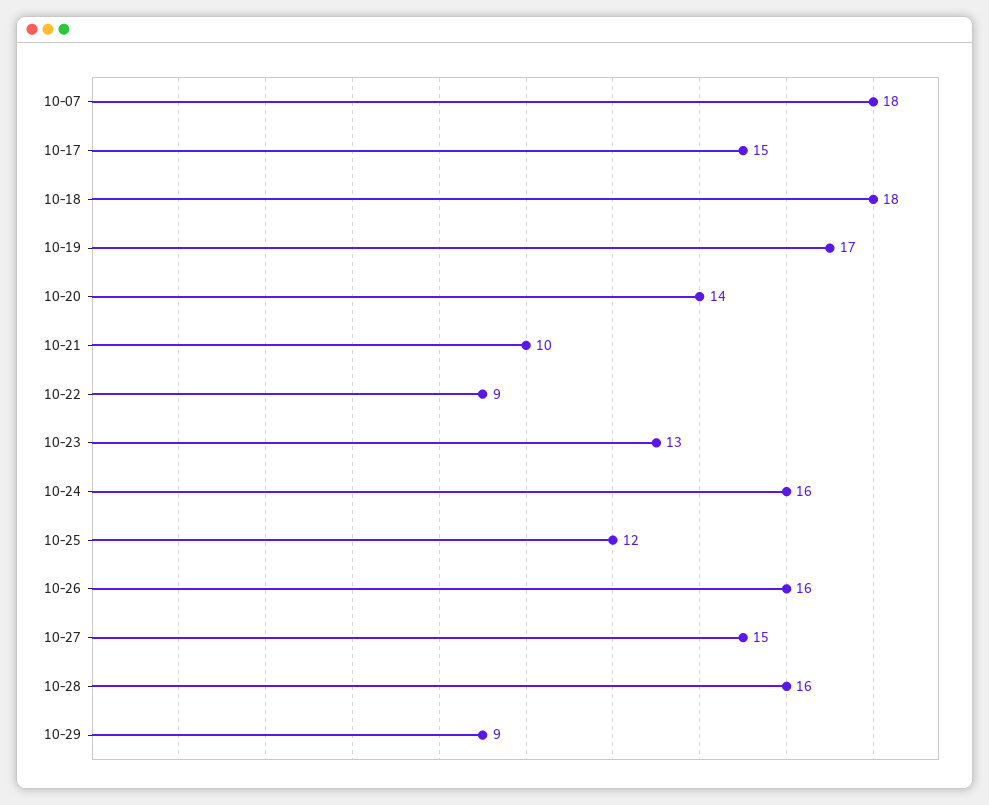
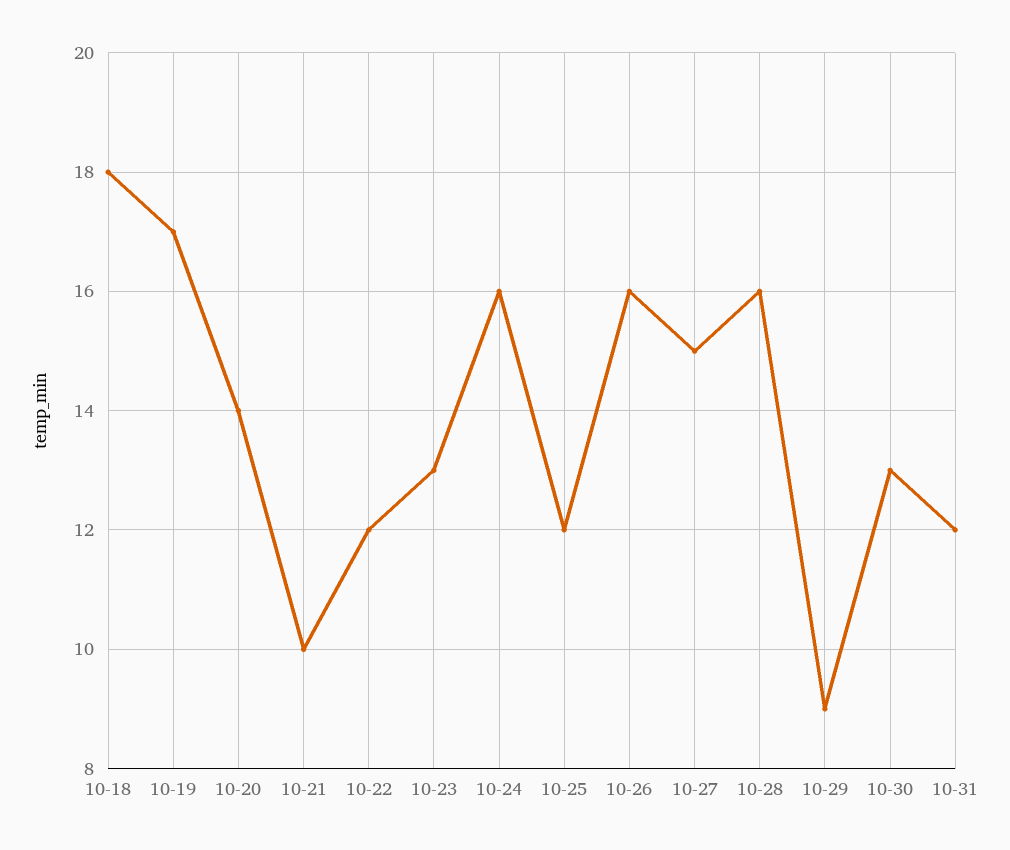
10-07: 18 -> none
10-17: 15 -> none
10-22: 9 -> 12
10-30: none -> 13
10-31: none -> 12

